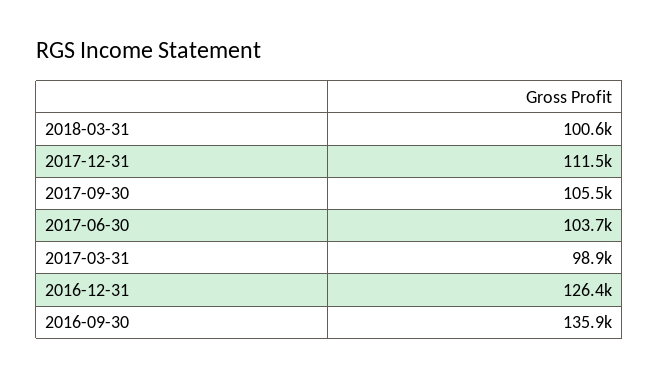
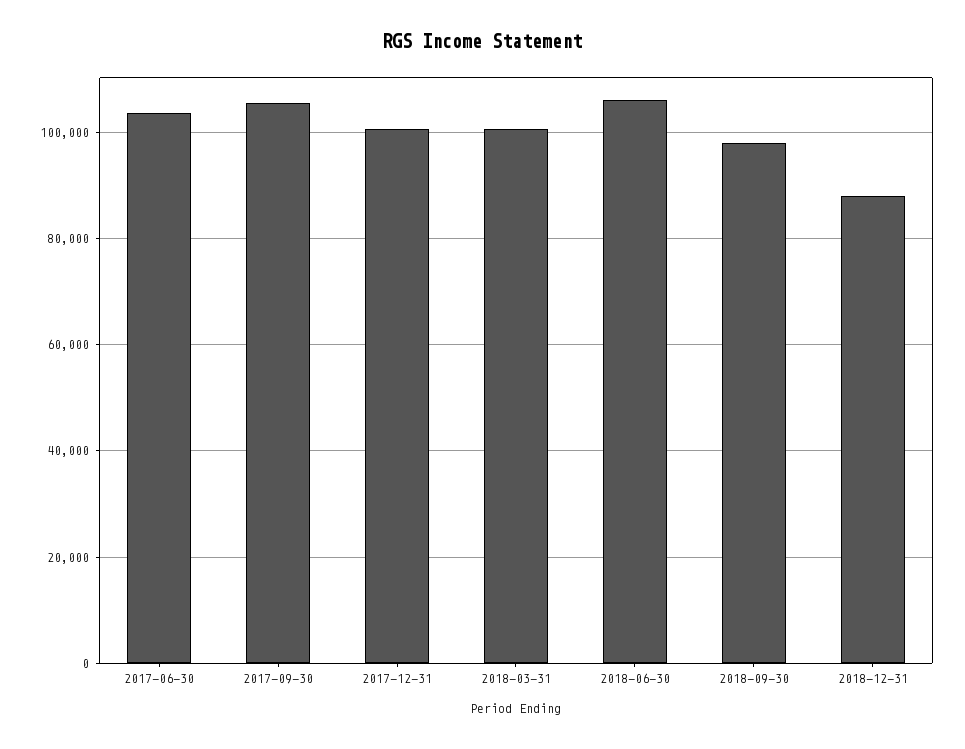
2017-12-31: 111500 -> 100000
2017-03-31: 98900 -> none
2016-12-31: 126400 -> none
2016-09-30: 135900 -> none
2018-06-30: none -> 106000
2018-09-30: none -> 98000
2018-12-31: none -> 88000

